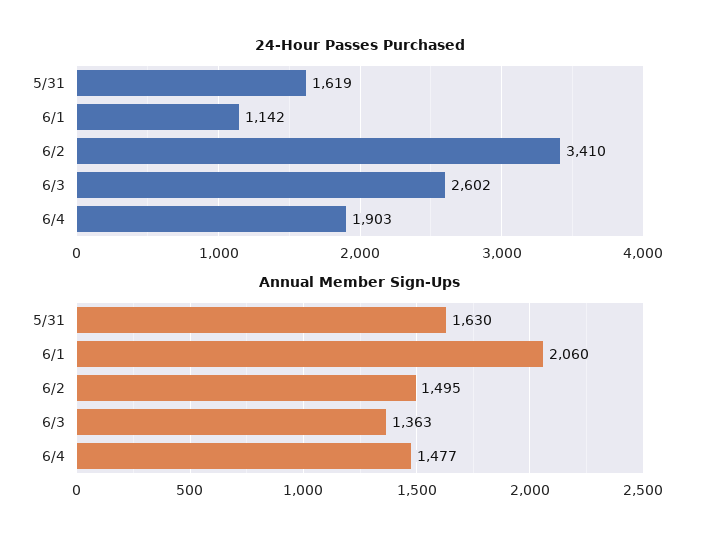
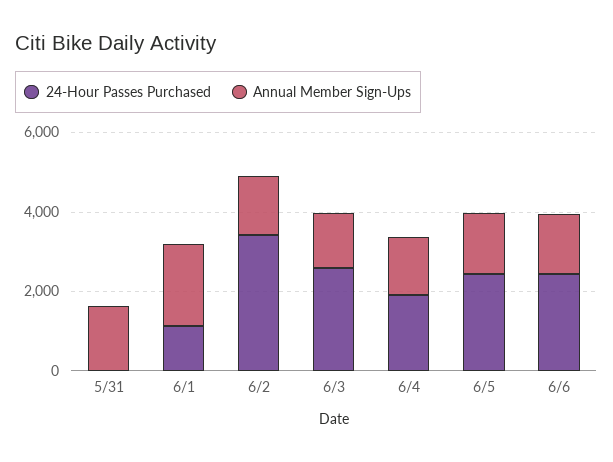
24-Hour Passes Purchased, 5/31: 1619 -> 0
24-Hour Passes Purchased, 6/5: none -> 2500
Annual Member Sign-Ups, 6/5: none -> 1500
24-Hour Passes Purchased, 6/6: none -> 2500
Annual Member Sign-Ups, 6/6: none -> 1500

